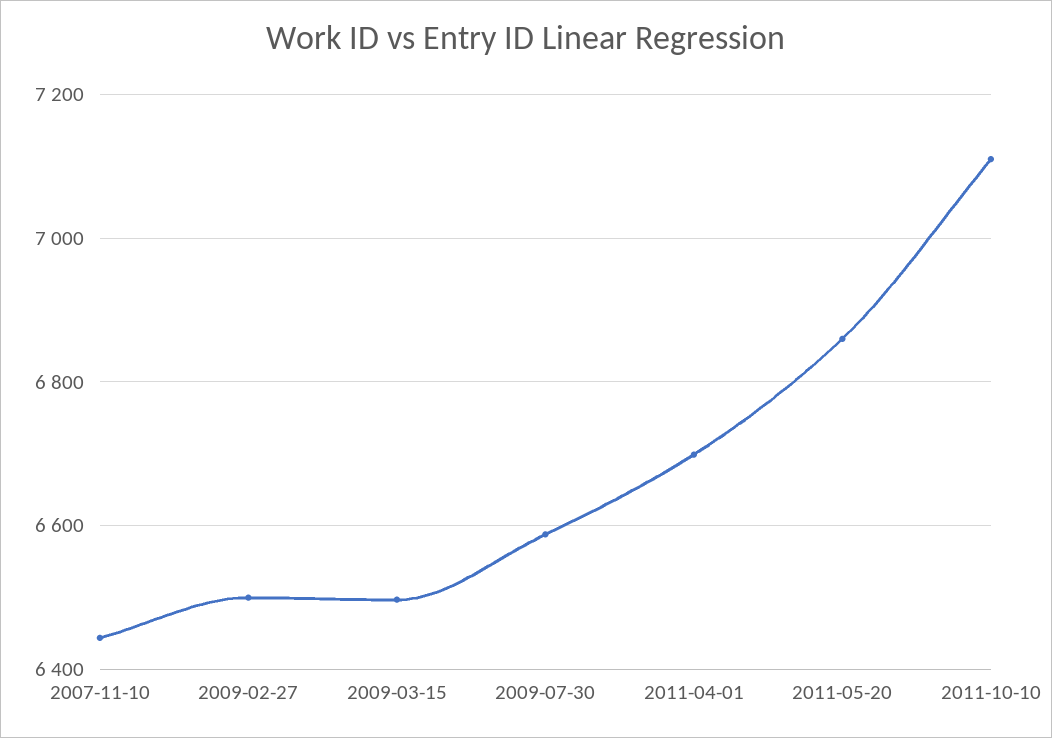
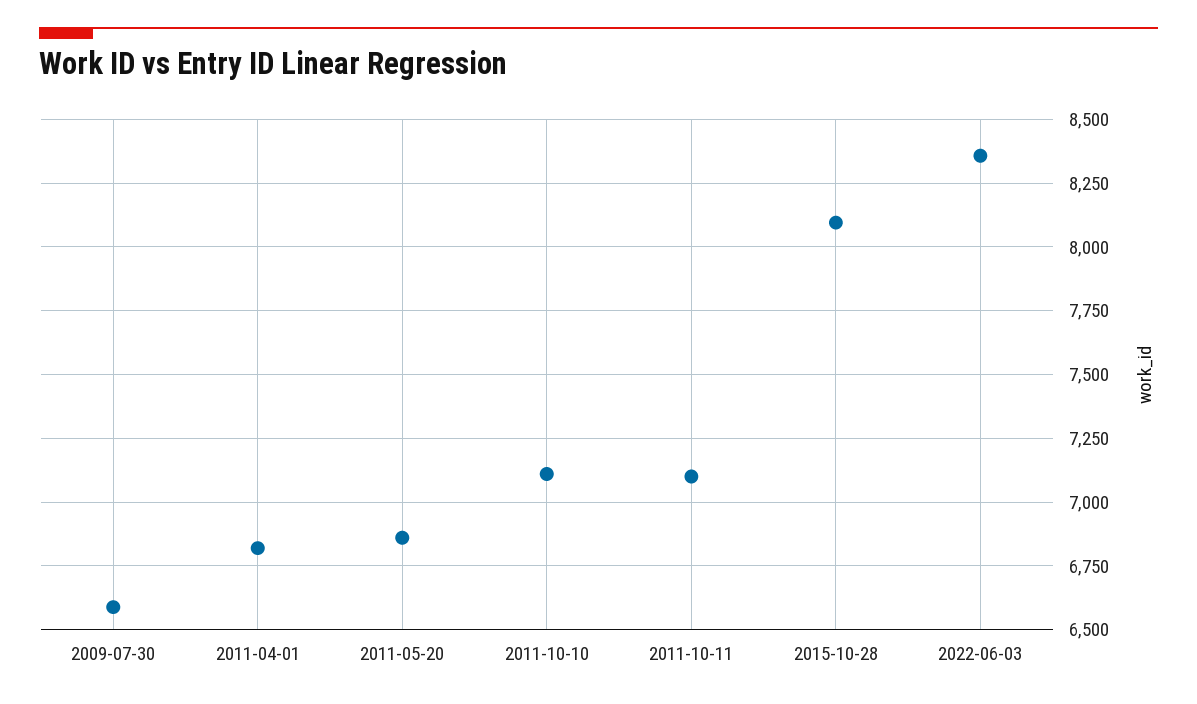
2007-11-10: 6440 -> none
2009-02-27: 6500 -> none
2009-03-15: 6500 -> none
2011-04-01: 6700 -> 6825
2011-10-11: none -> 7100
2015-10-28: none -> 8100
2022-06-03: none -> 8350

